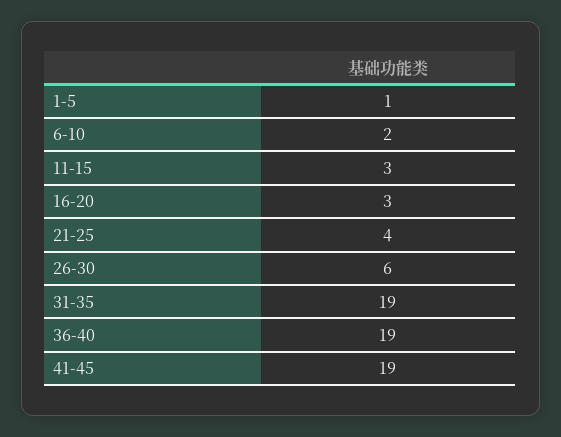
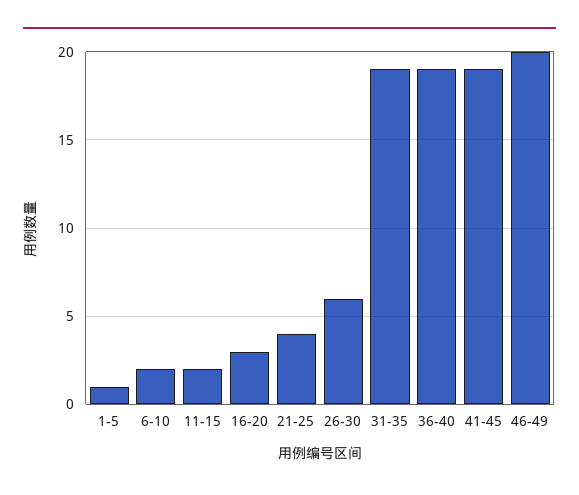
11-15: 3 -> 2
46-49: none -> 20

